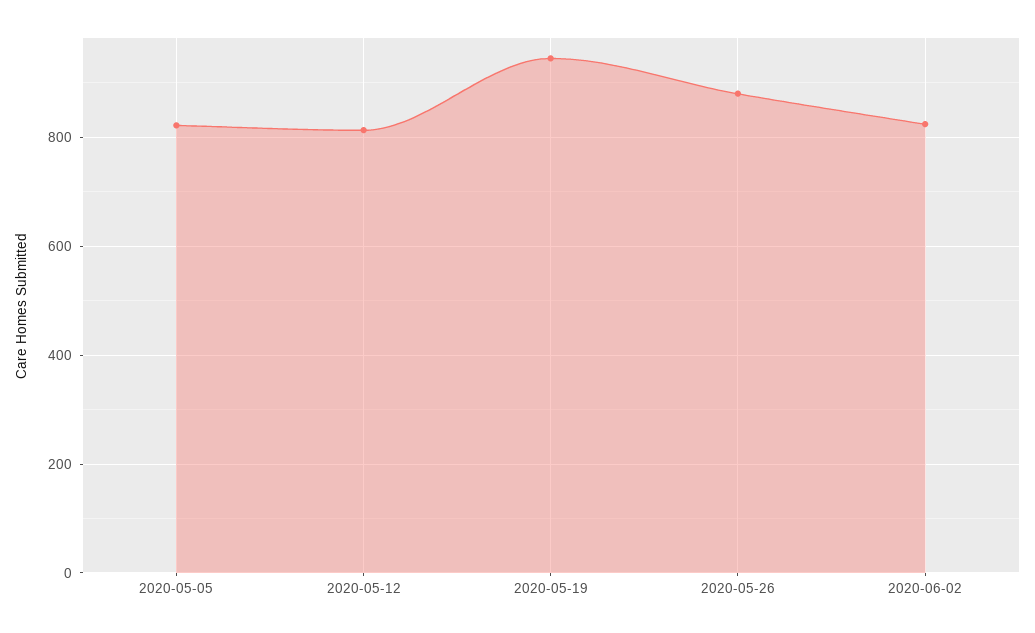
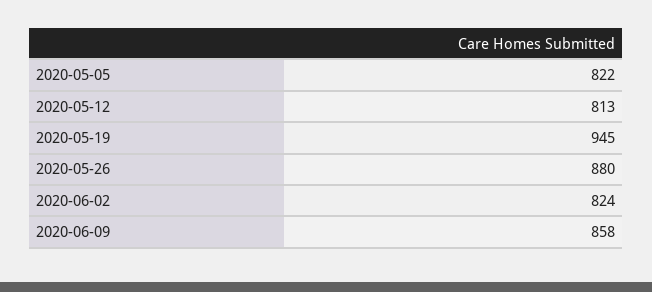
2020-06-09: none -> 858

